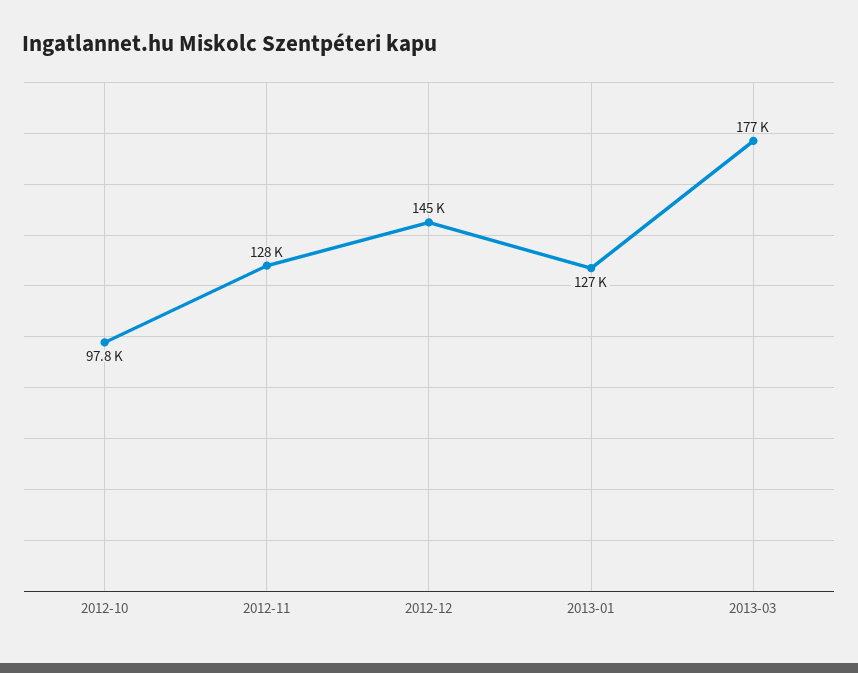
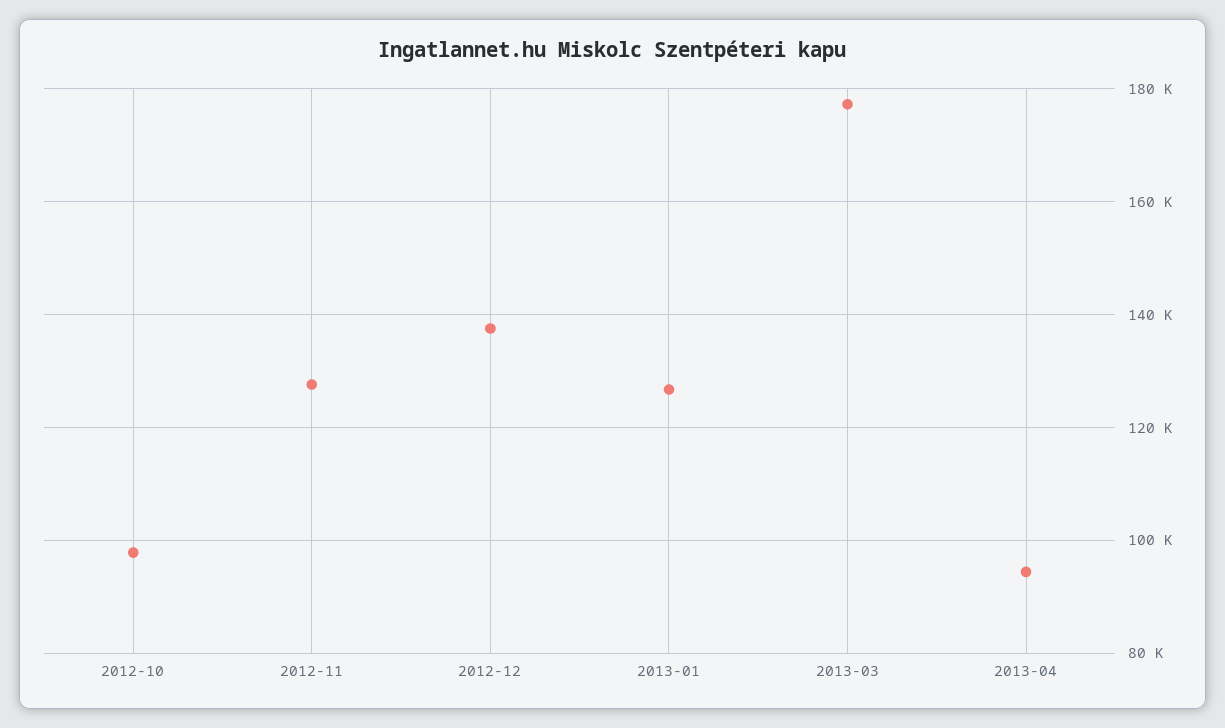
2012-12: 145000 -> 138000
2013-04: none -> 94000

